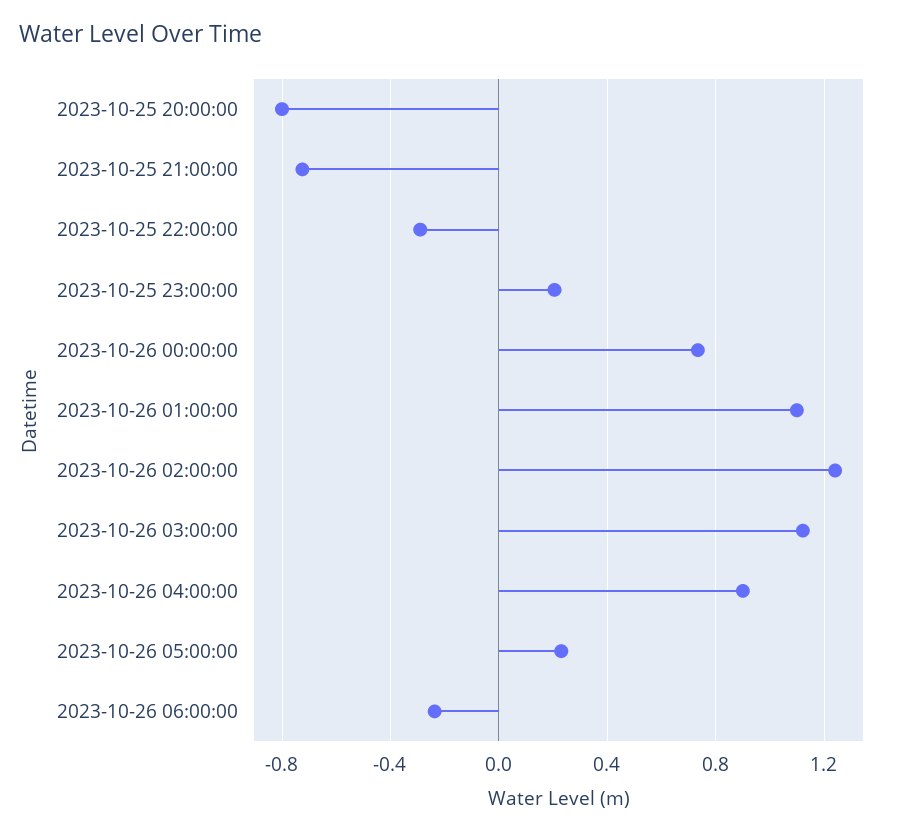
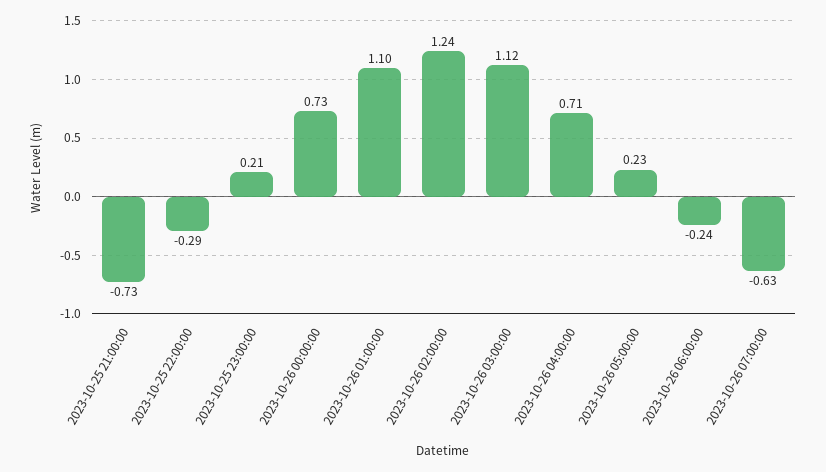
2023-10-25 20:00:00: -0.8 -> none
2023-10-26 04:00:00: 0.9 -> 0.71
2023-10-26 07:00:00: none -> -0.63

